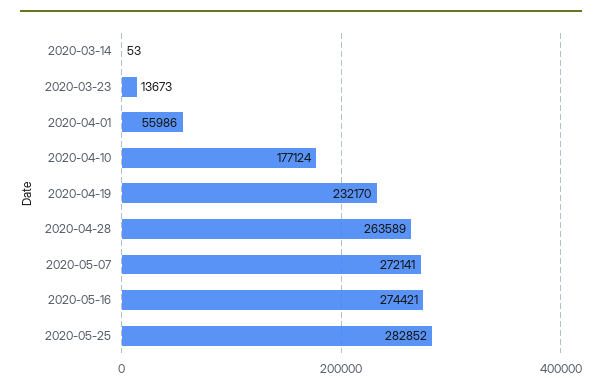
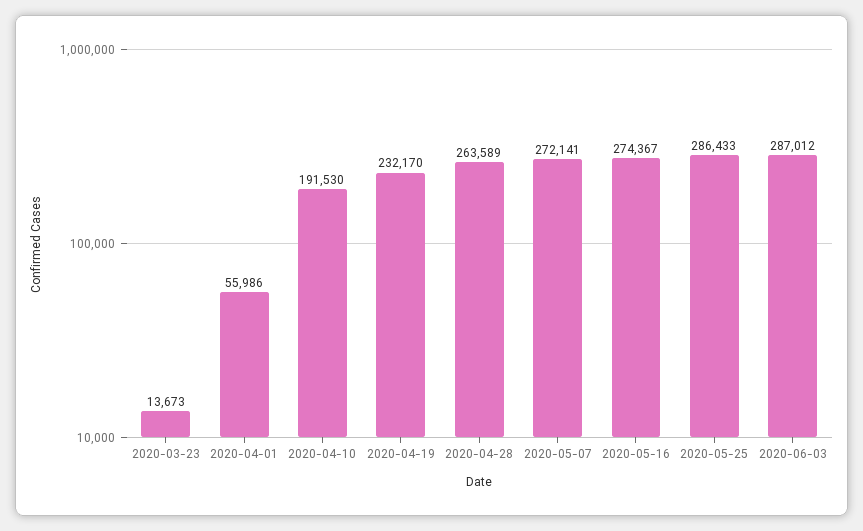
2020-03-14: 53 -> none
2020-04-10: 177124 -> 191530
2020-05-16: 274421 -> 274367
2020-05-25: 282852 -> 286433
2020-06-03: none -> 287012

